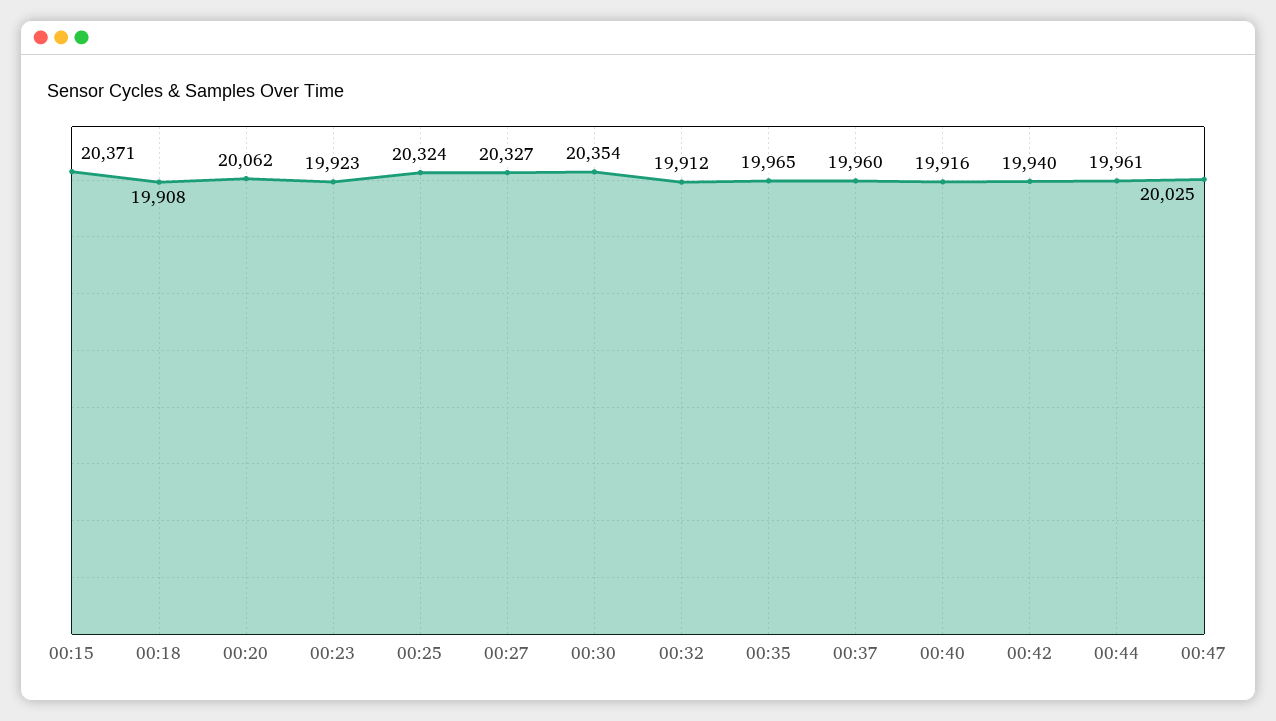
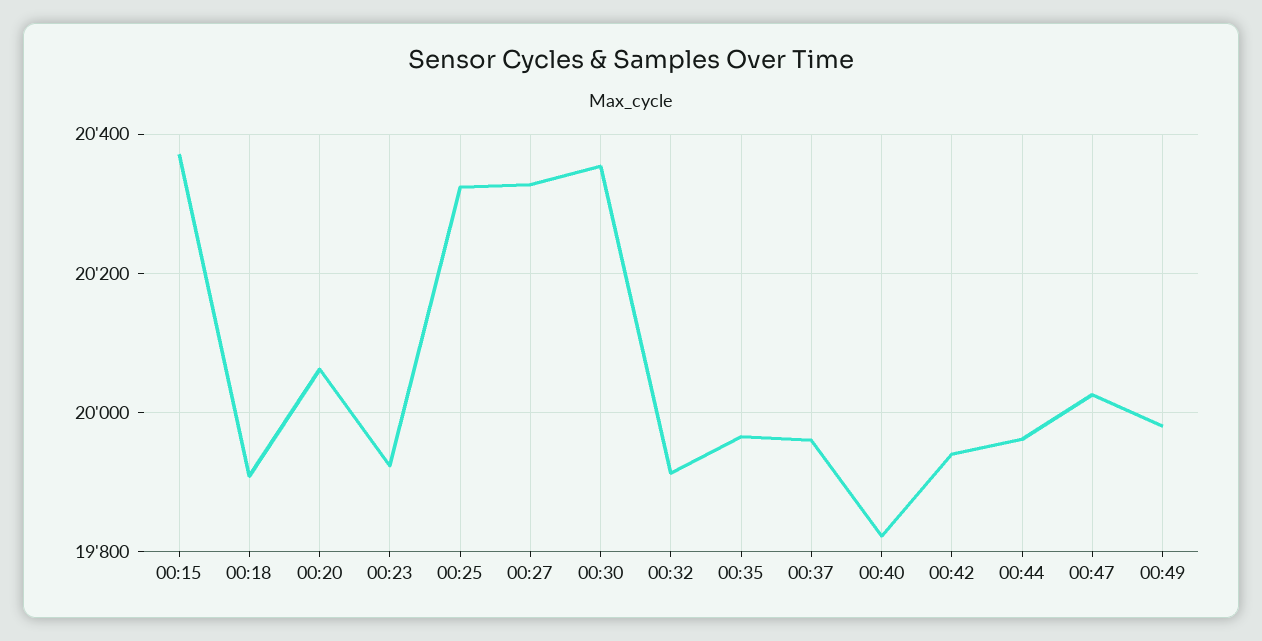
00:40: 19916 -> 19820
00:49: none -> 19980

